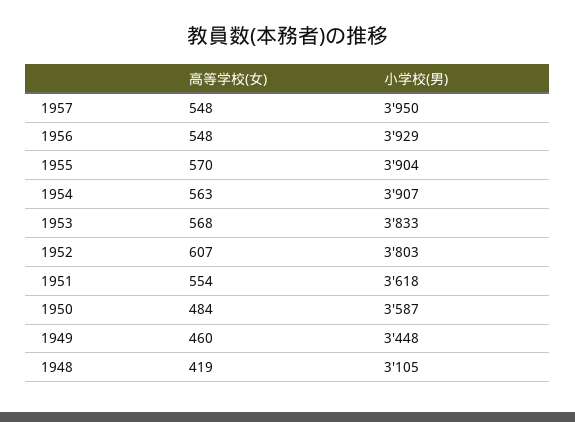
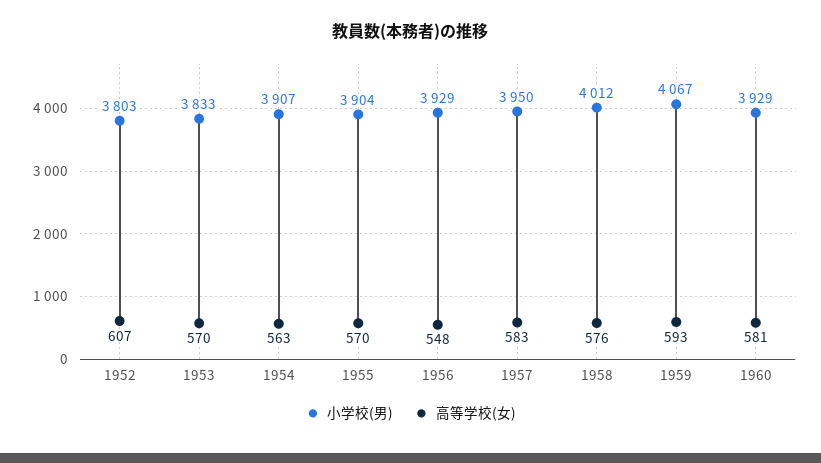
高等学校(女), 1957: 548 -> 583
高等学校(女), 1953: 568 -> 570
高等学校(女), 1951: 554 -> none
小学校(男), 1951: 3618 -> none
高等学校(女), 1950: 484 -> none
小学校(男), 1950: 3587 -> none
高等学校(女), 1949: 460 -> none
小学校(男), 1949: 3448 -> none
高等学校(女), 1948: 419 -> none
小学校(男), 1948: 3105 -> none
小学校(男), 1958: none -> 4012
高等学校(女), 1958: none -> 576
小学校(男), 1959: none -> 4067
高等学校(女), 1959: none -> 593
小学校(男), 1960: none -> 3929
高等学校(女), 1960: none -> 581

